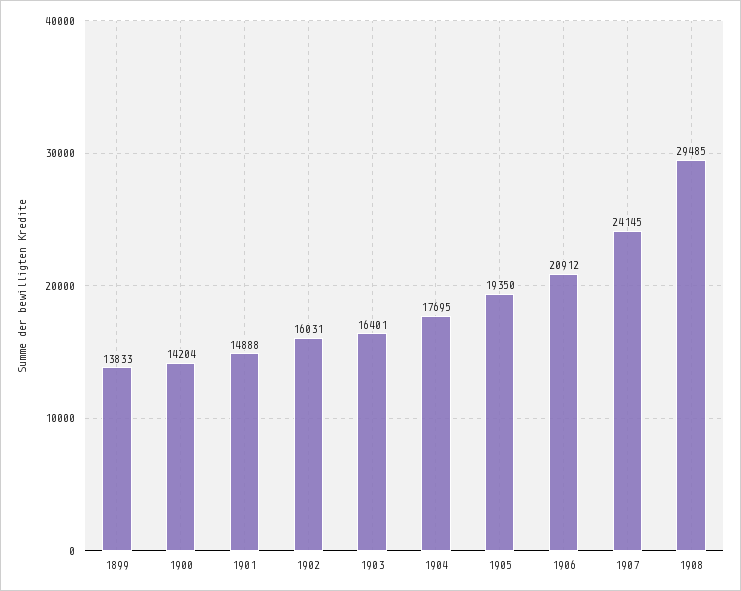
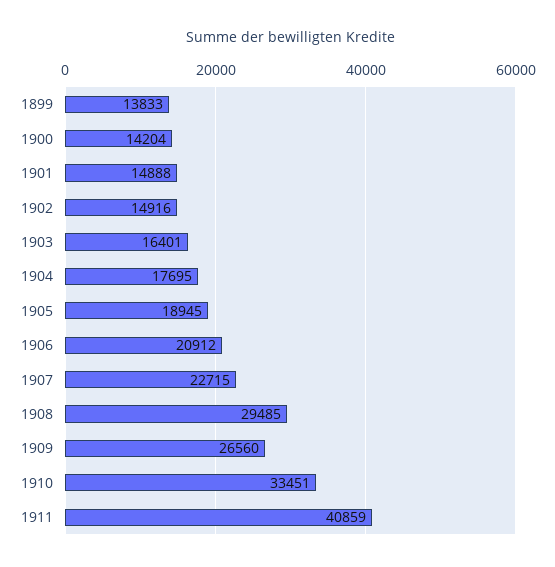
1902: 16031 -> 14916
1905: 19350 -> 18945
1907: 24145 -> 22715
1909: none -> 26560
1910: none -> 33451
1911: none -> 40859

